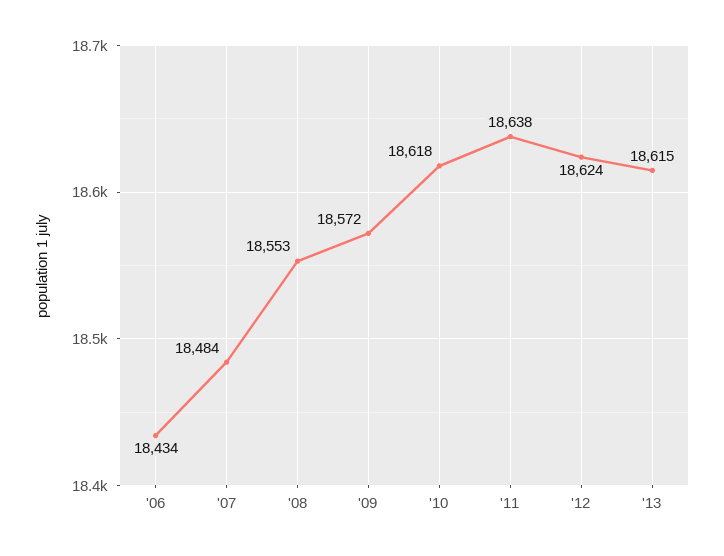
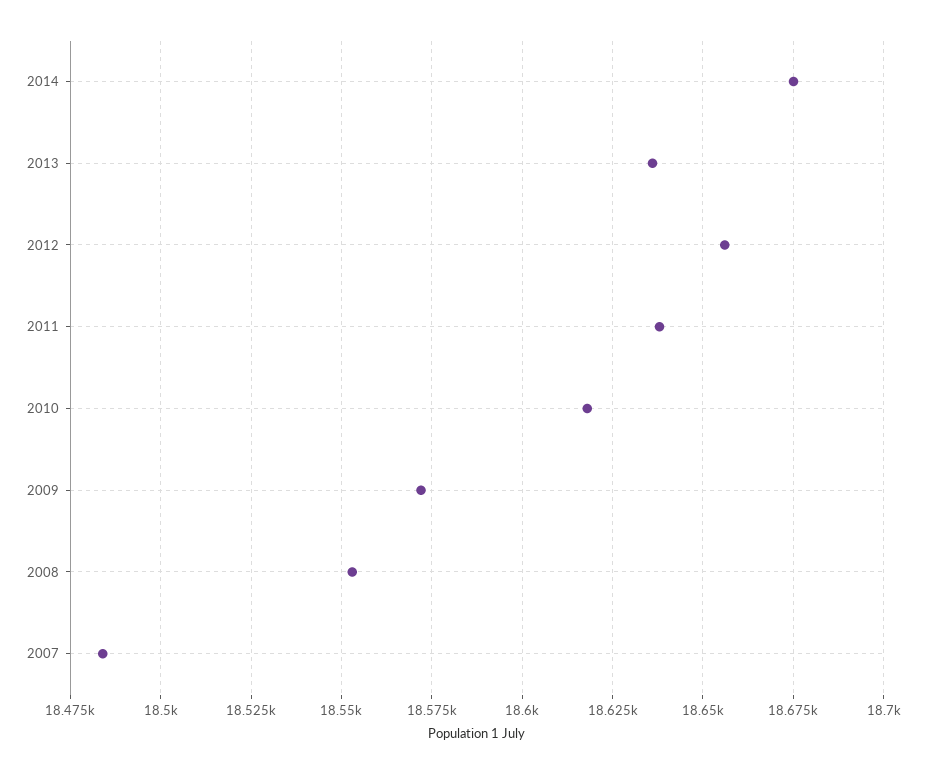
'06: 18434 -> none
'12: 18624 -> 18655
'13: 18615 -> 18635
2014: none -> 18675

